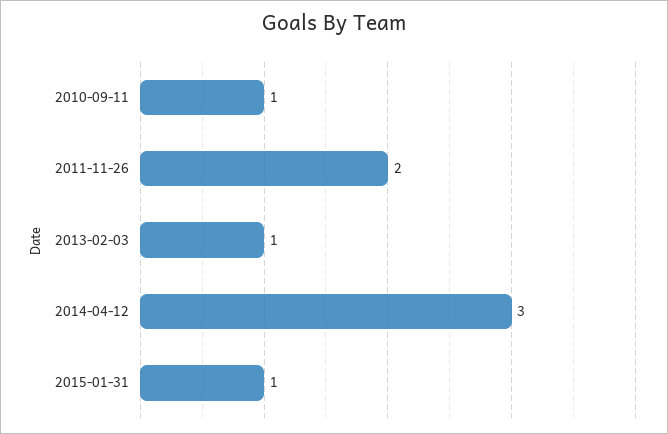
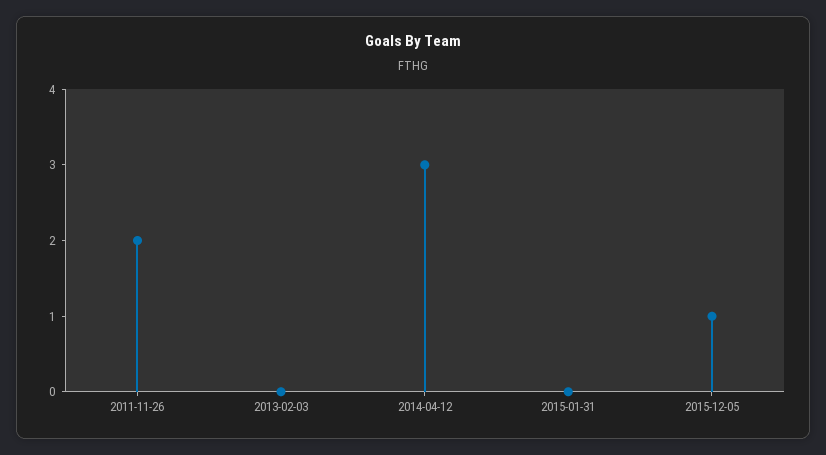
2010-09-11: 1 -> none
2013-02-03: 1 -> 0
2015-01-31: 1 -> 0
2015-12-05: none -> 1

